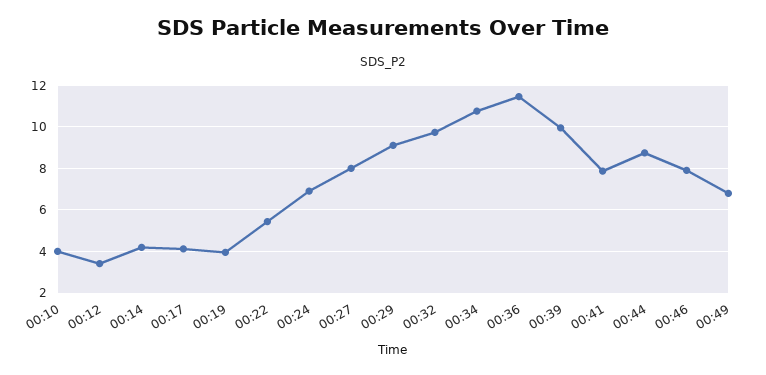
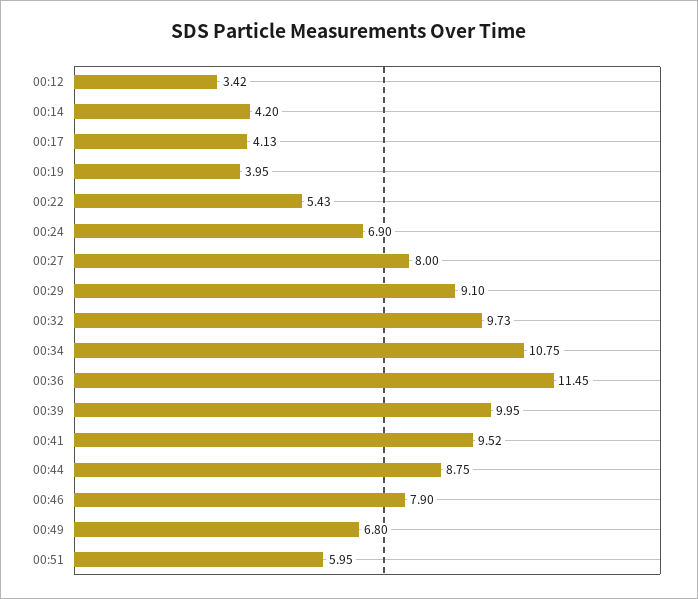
00:10: 4 -> none
00:41: 8 -> 9.52
00:51: none -> 5.95

